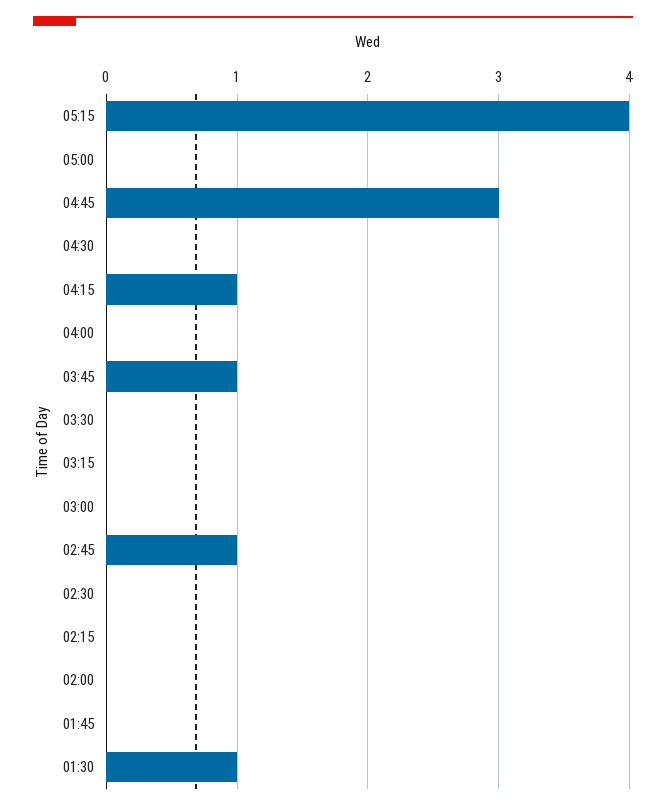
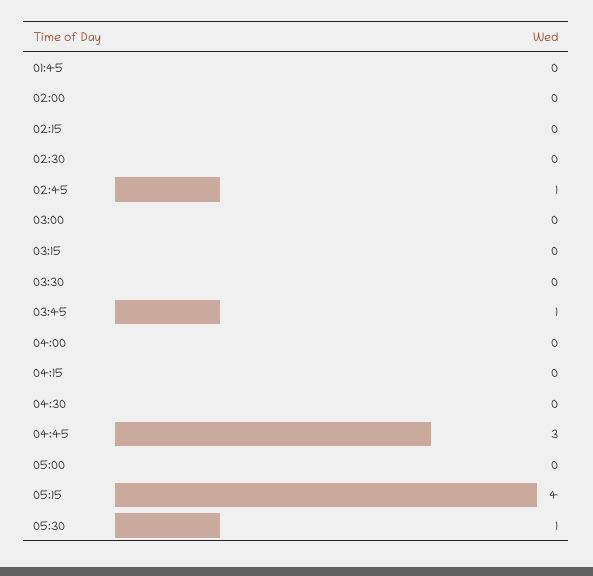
04:15: 1 -> 0
01:30: 1 -> none
05:30: none -> 1

